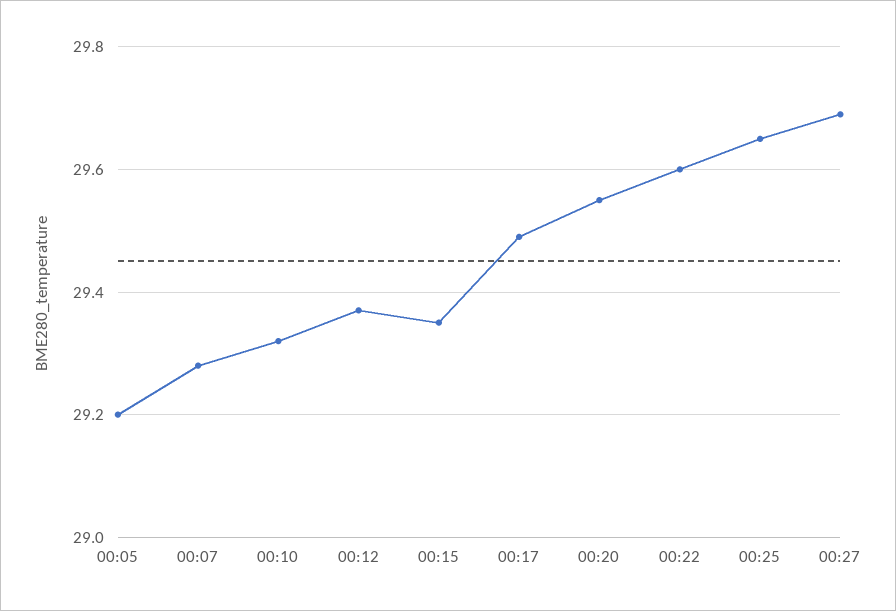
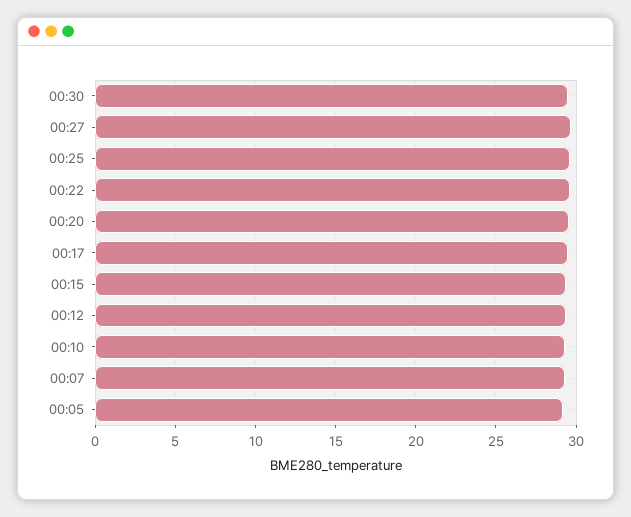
00:30: none -> 29.5

